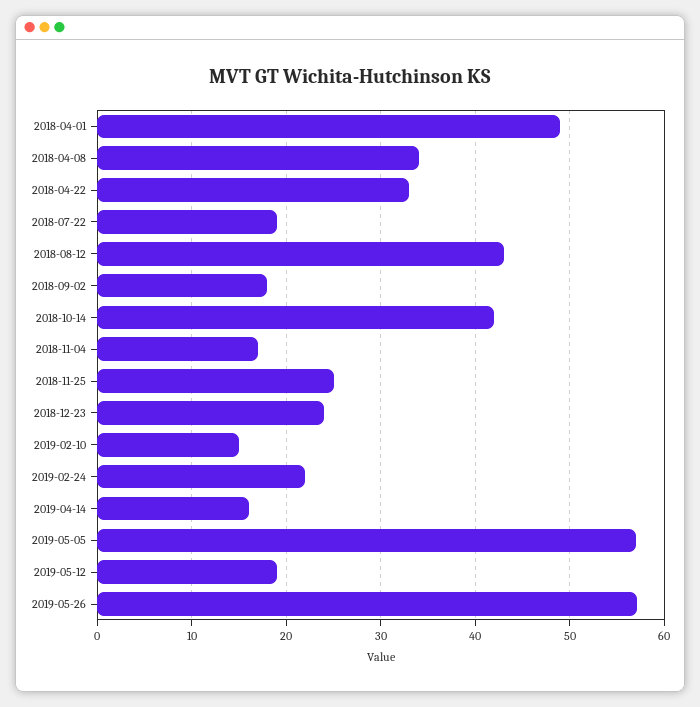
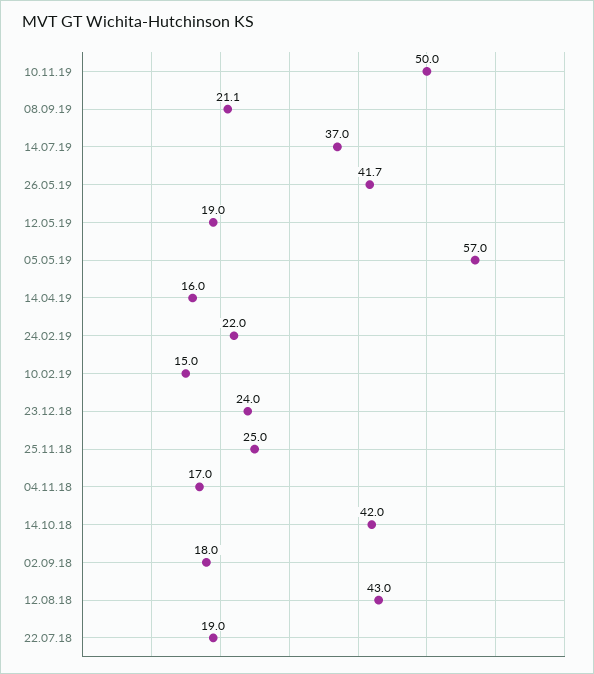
2018-04-01: 49 -> none
2018-04-08: 34 -> none
2018-04-22: 33 -> none
2019-05-26: 57 -> 41.7
10.11.19: none -> 50
08.09.19: none -> 21.1
14.07.19: none -> 37

